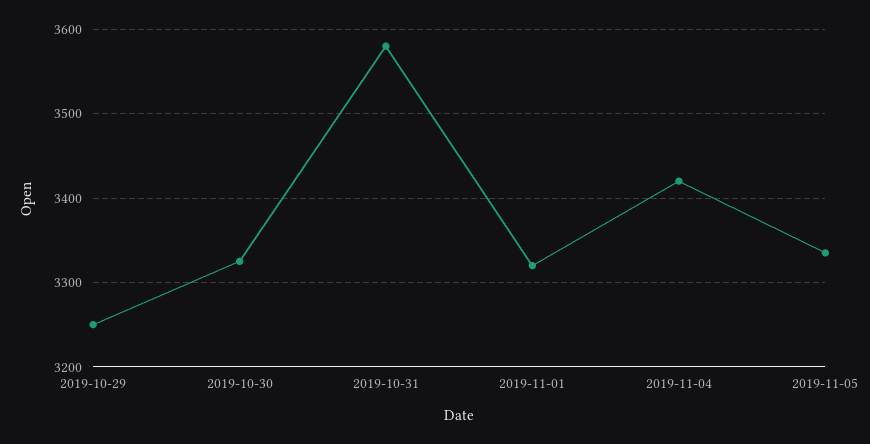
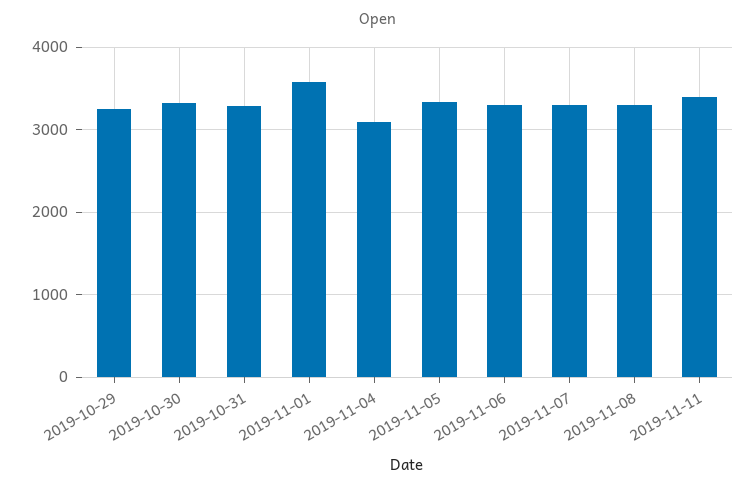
2019-10-31: 3580 -> 3300
2019-11-01: 3320 -> 3600
2019-11-04: 3420 -> 3100
2019-11-06: none -> 3300
2019-11-07: none -> 3300
2019-11-08: none -> 3300
2019-11-11: none -> 3400

